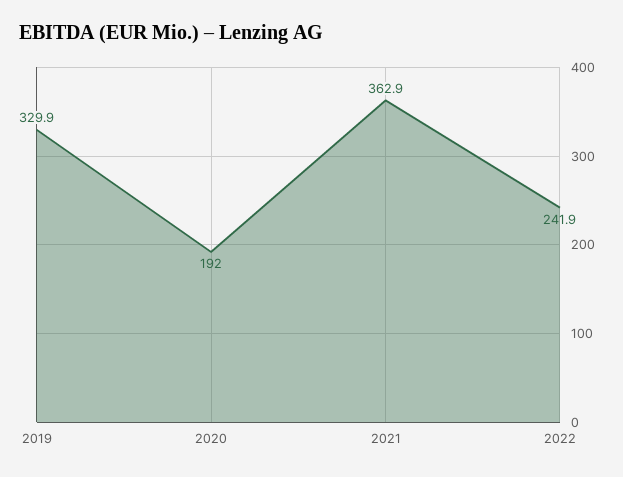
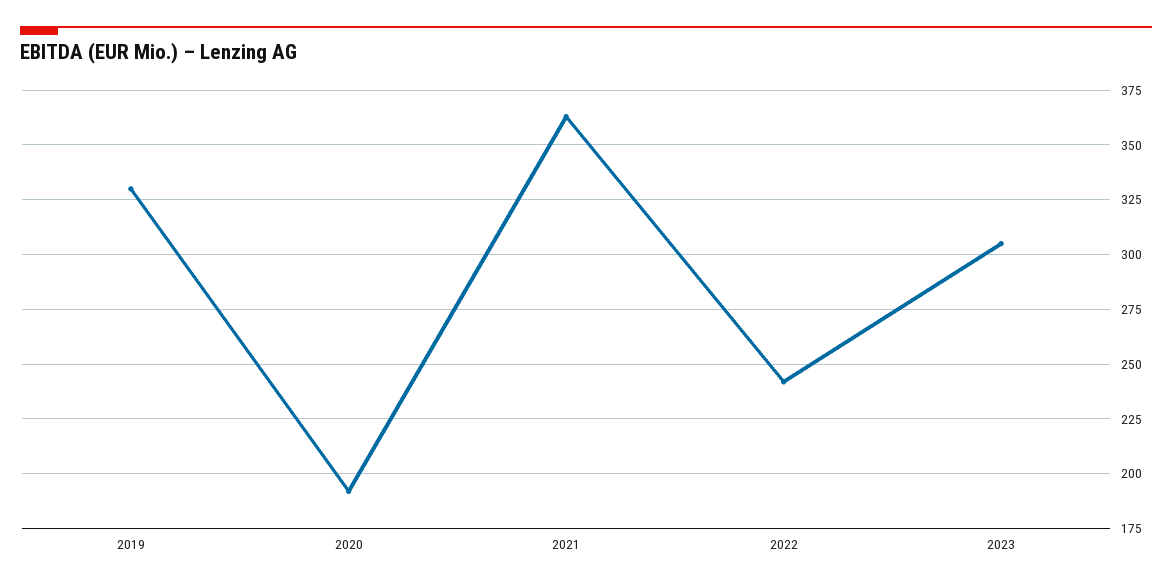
2023: none -> 305

